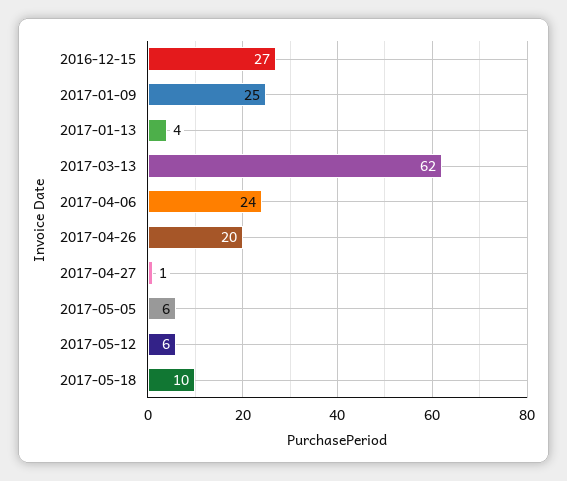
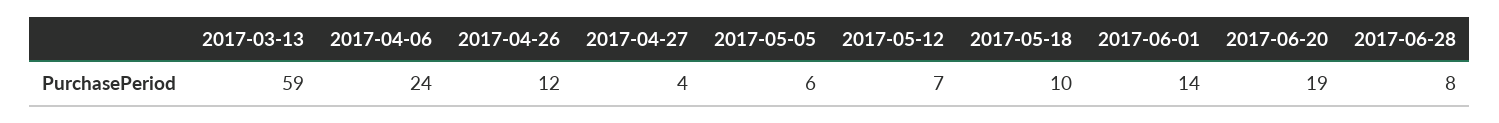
2016-12-15: 27 -> none
2017-01-09: 25 -> none
2017-01-13: 4 -> none
2017-03-13: 62 -> 59
2017-04-26: 20 -> 12
2017-04-27: 1 -> 4
2017-05-12: 6 -> 7
2017-06-01: none -> 14
2017-06-20: none -> 19
2017-06-28: none -> 8

